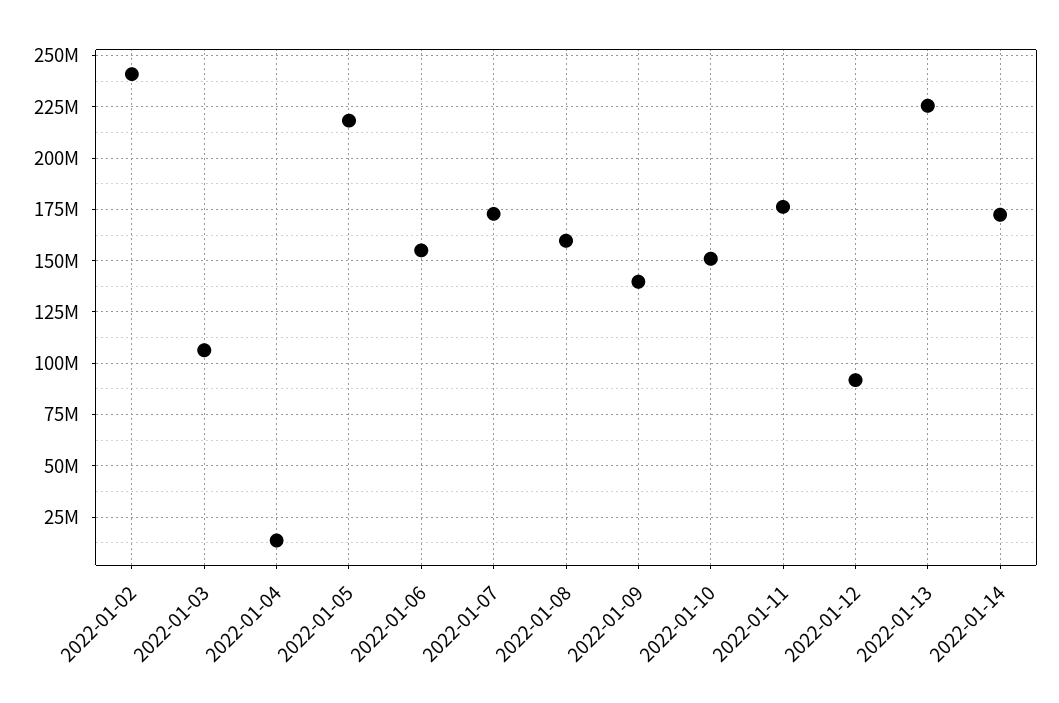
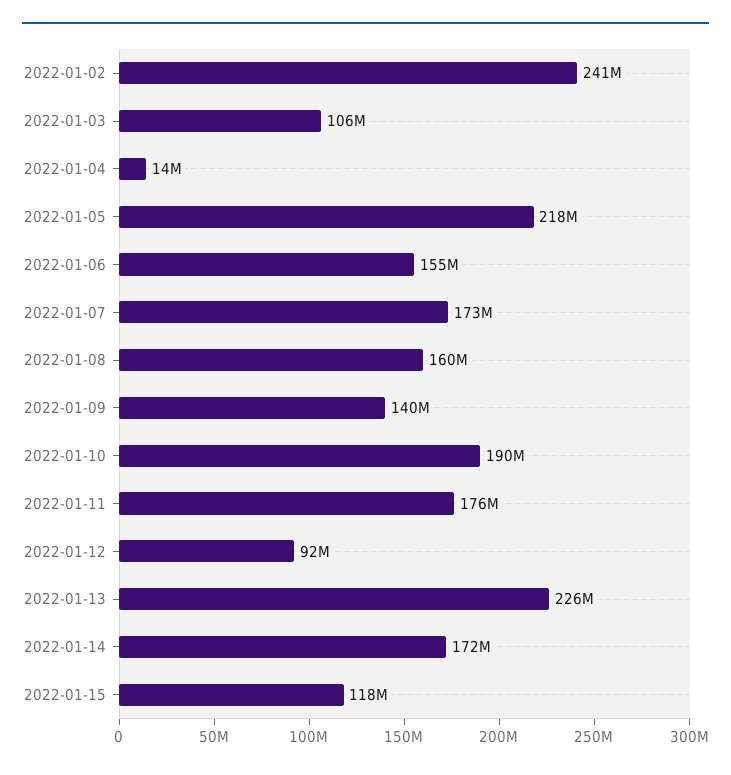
2022-01-10: 150000000 -> 190000000
2022-01-15: none -> 118000000

